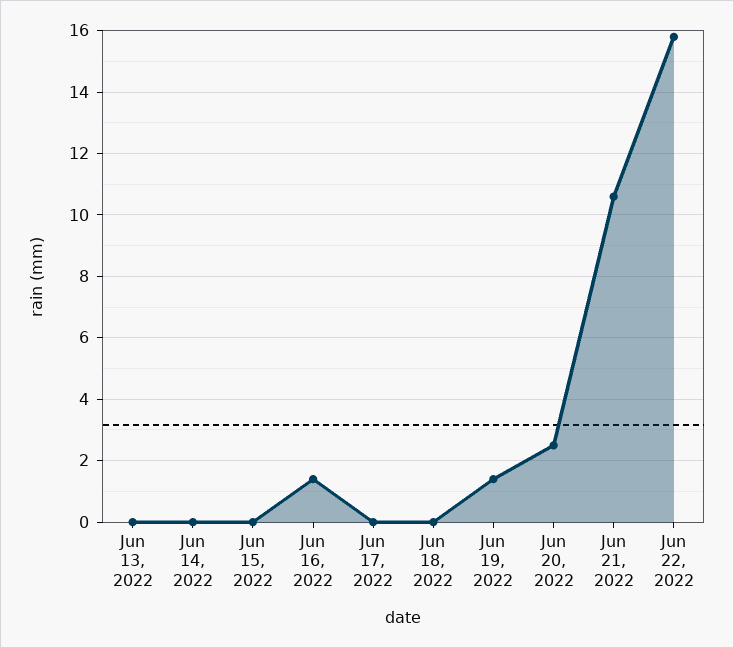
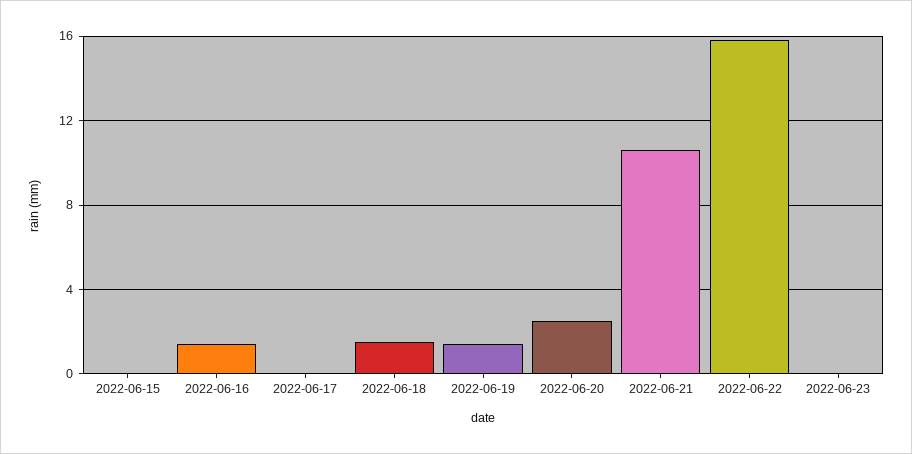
Jun 13, 2022: 0 -> none
Jun 14, 2022: 0 -> none
Jun 18, 2022: 0 -> 1.5
2022-06-23: none -> 0

